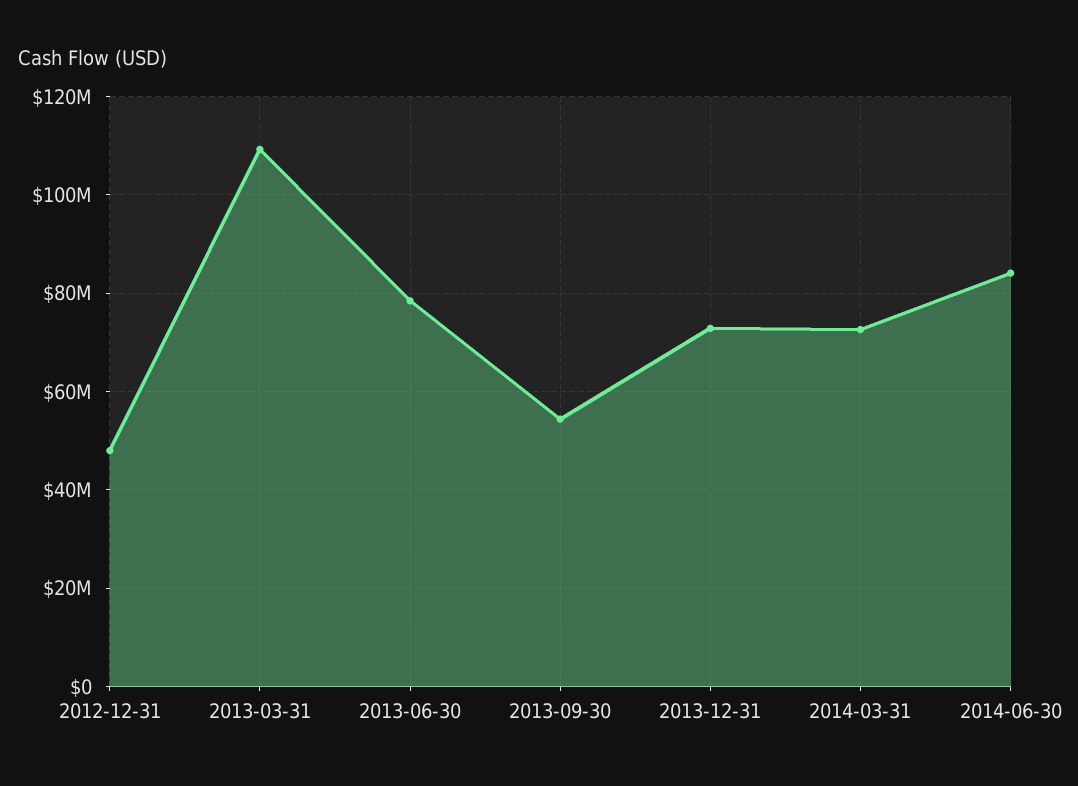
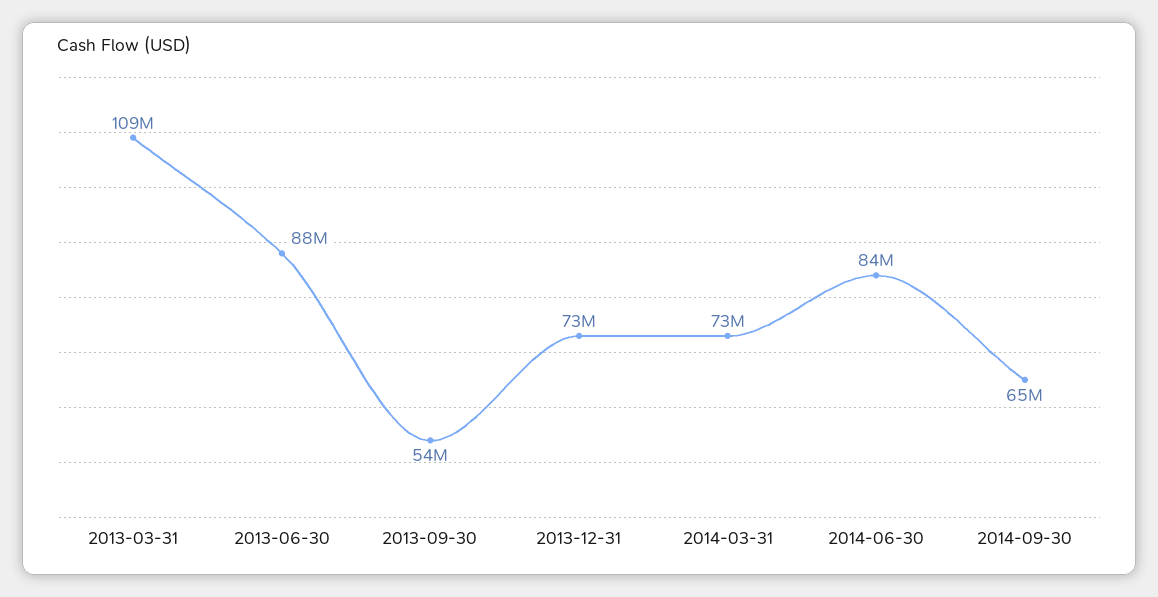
2012-12-31: 48000000 -> none
2013-06-30: 78000000 -> 88000000
2014-09-30: none -> 65000000

